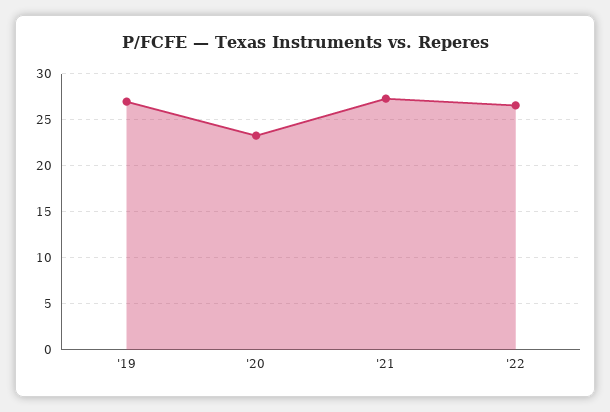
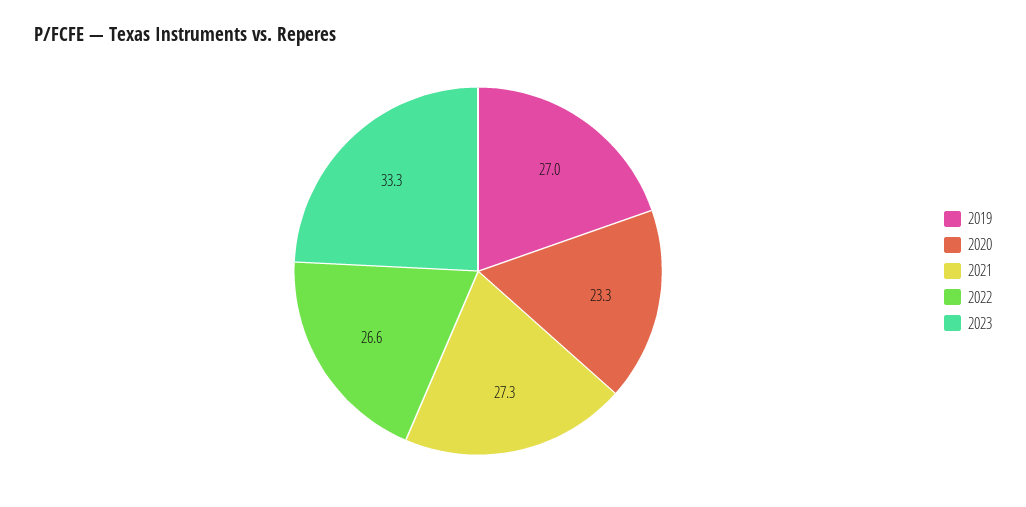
2023: none -> 33.3

